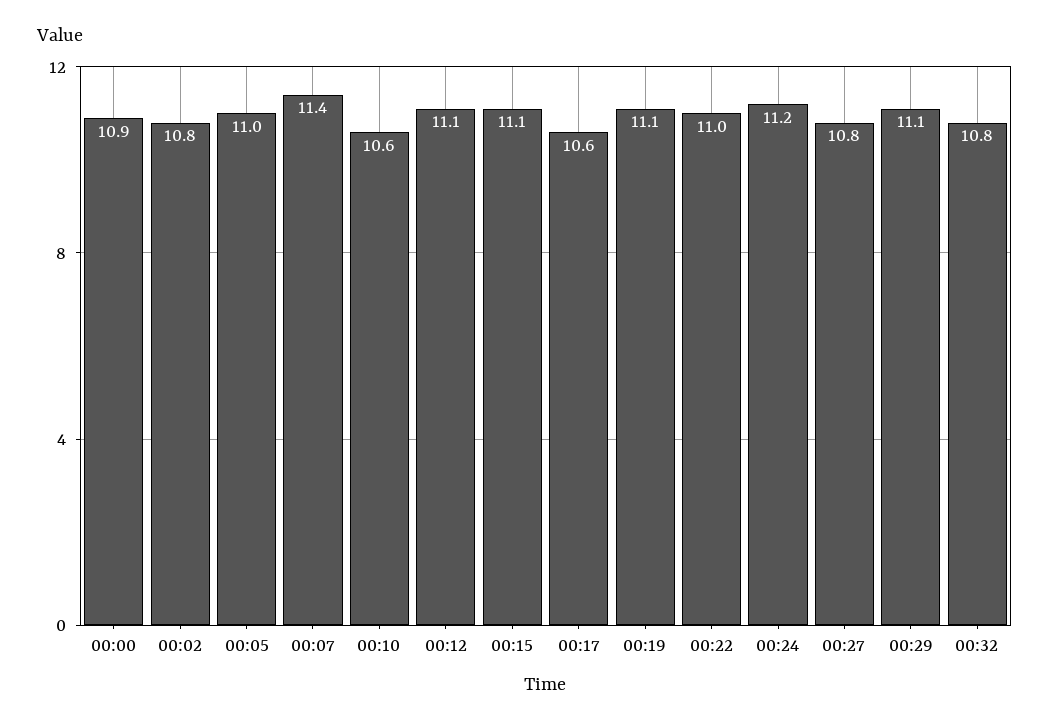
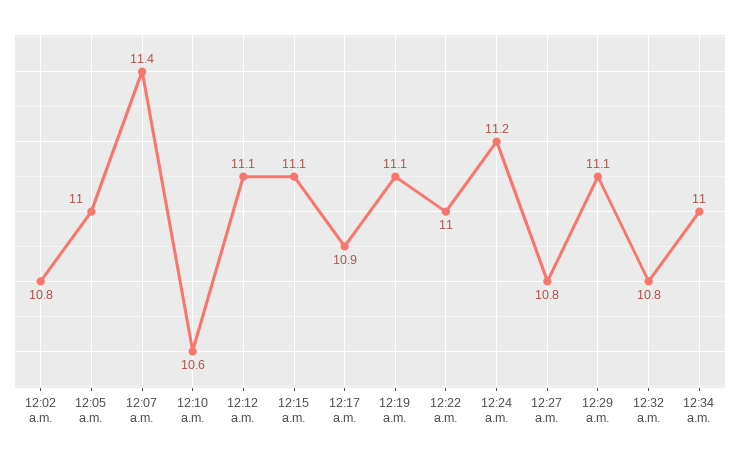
00:00: 10.9 -> none
00:17: 10.6 -> 10.9
12:34 a.m.: none -> 11

